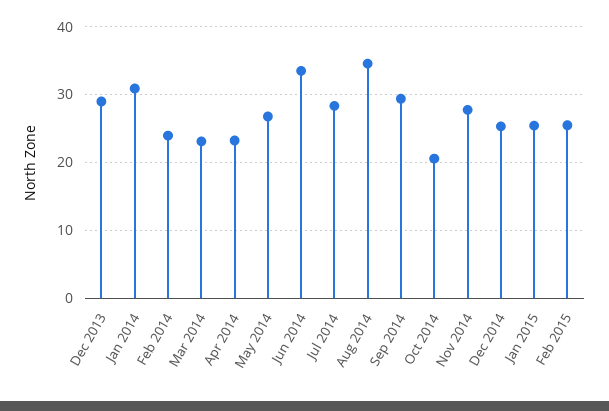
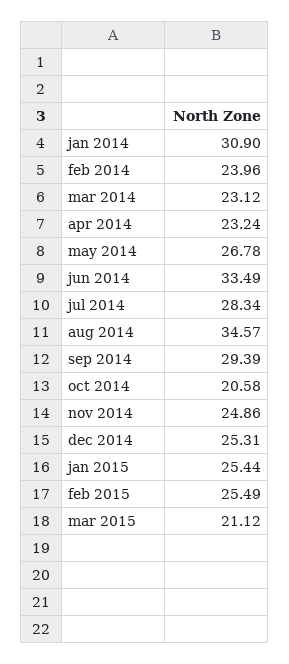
Dec 2013: 29 -> none
Nov 2014: 28 -> 24.86
mar 2015: none -> 21.12

